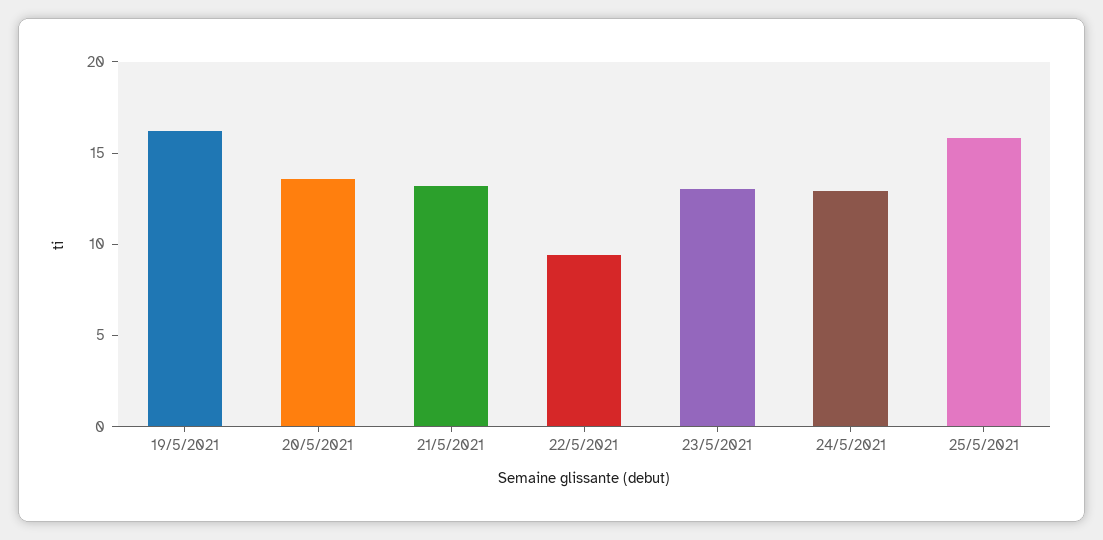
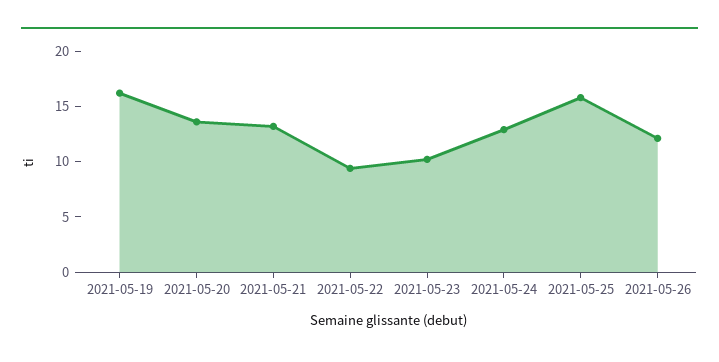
23/5/2021: 13 -> 10
2021-05-26: none -> 12

